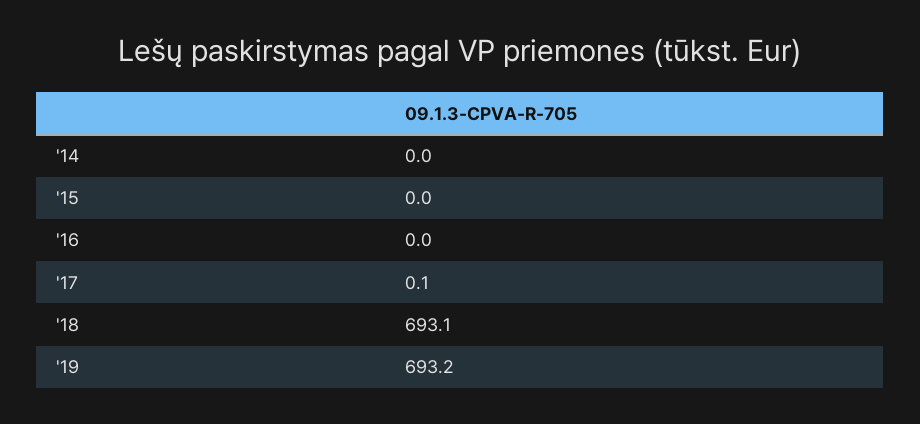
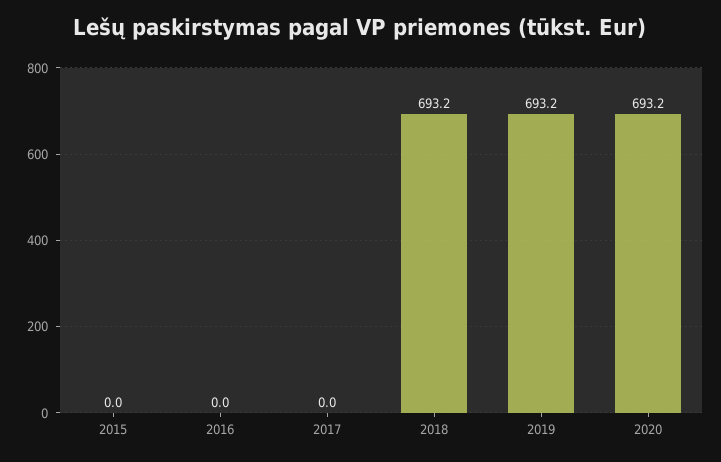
'14: 0 -> none
'17: 0.1 -> 0
'18: 693.1 -> 693.2
2020: none -> 693.2

